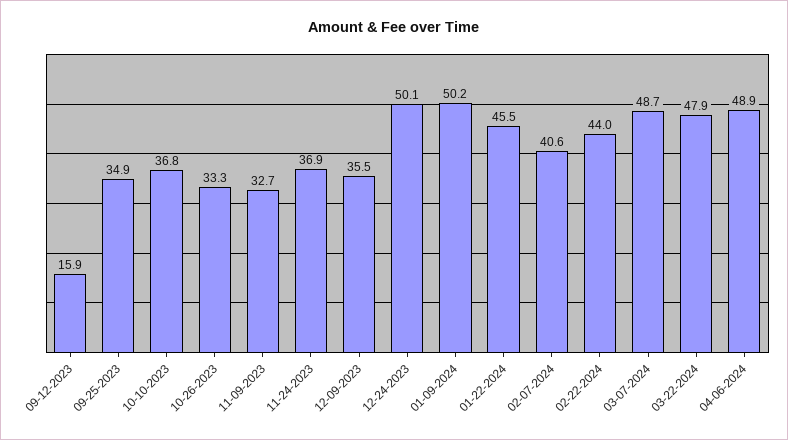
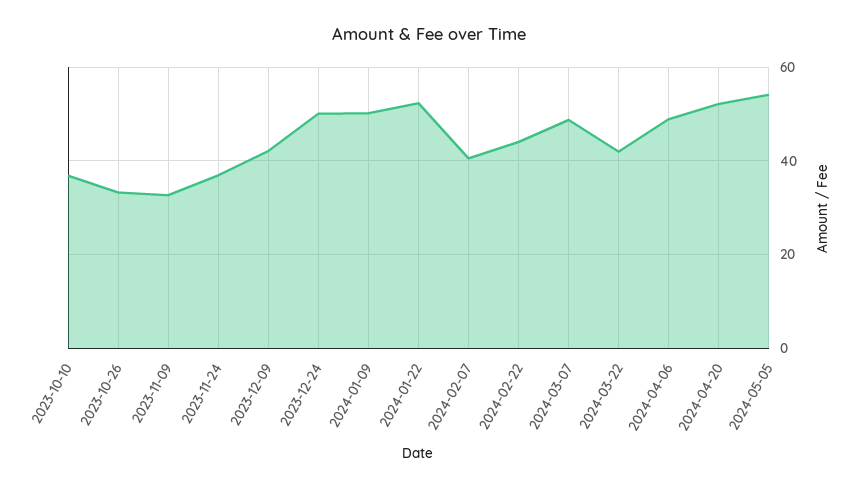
09-12-2023: 15.9 -> none
09-25-2023: 34.9 -> none
12-09-2023: 35.5 -> 42
01-22-2024: 45.5 -> 52
03-22-2024: 47.9 -> 42
2024-04-20: none -> 52
2024-05-05: none -> 54

